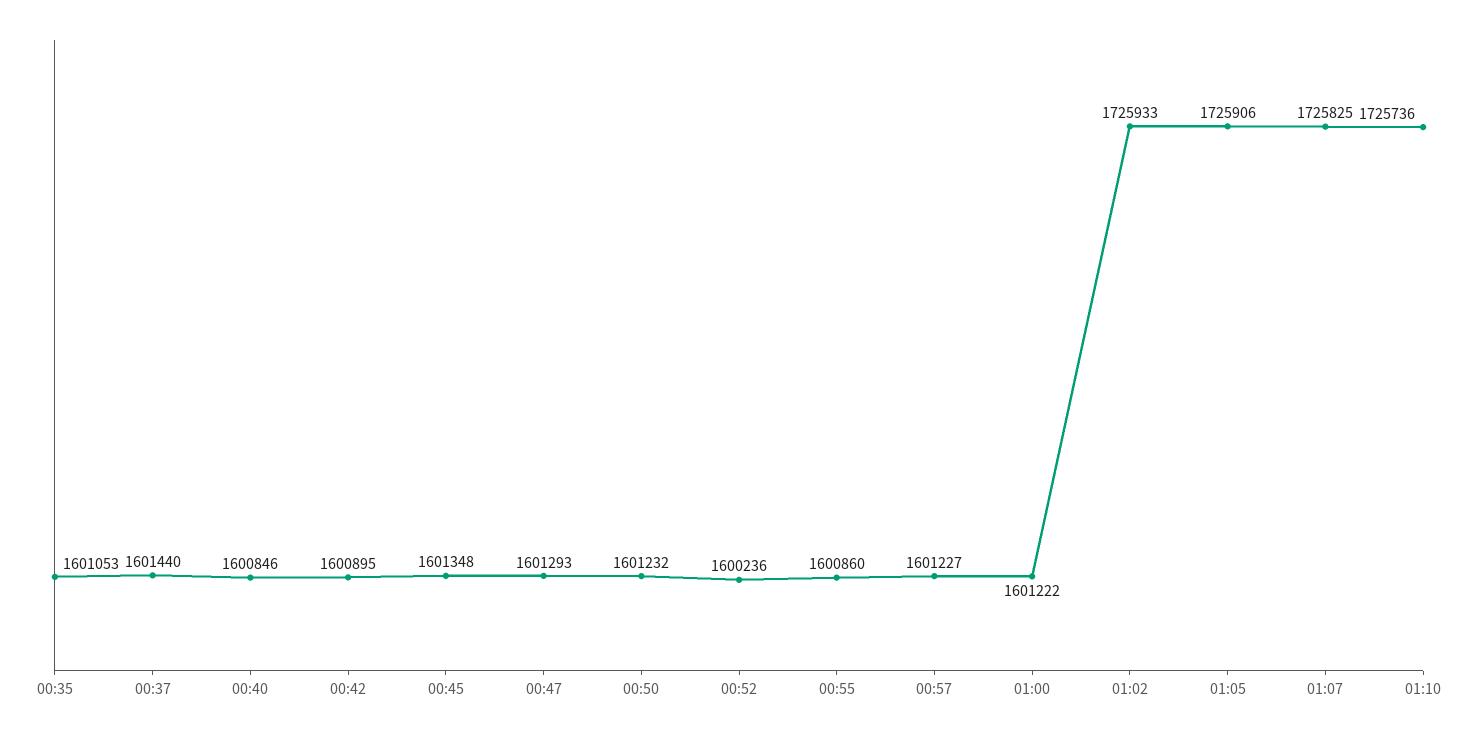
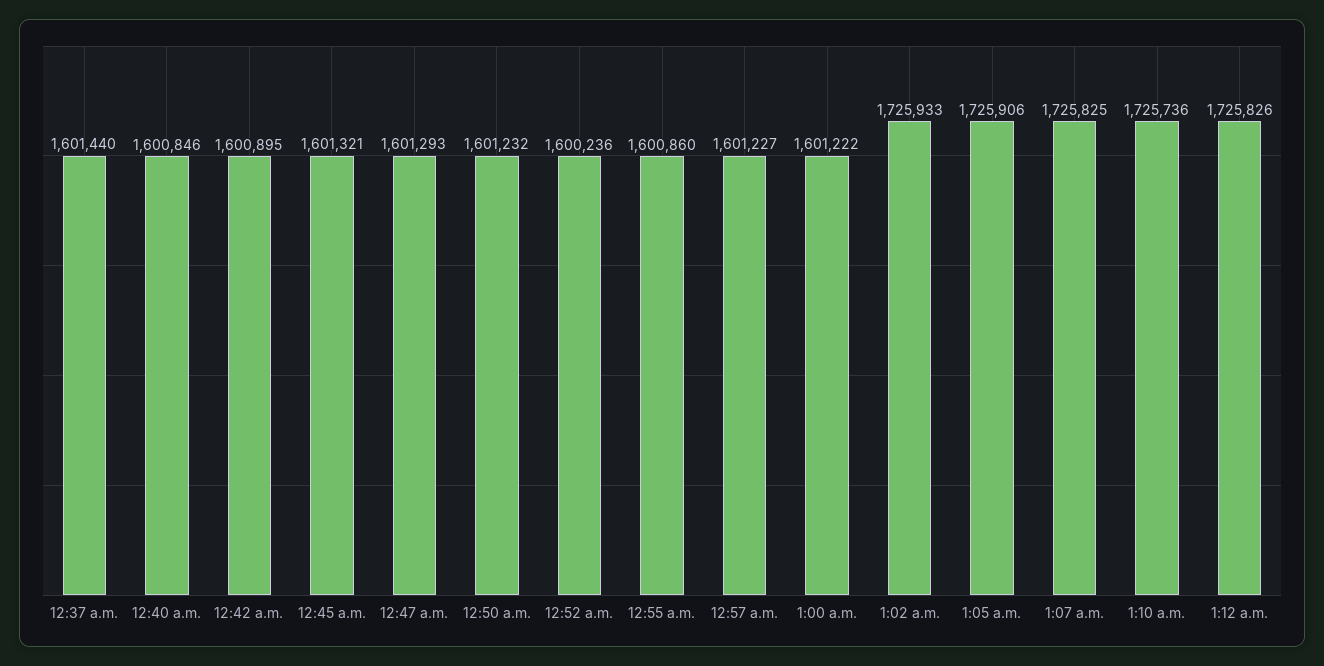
00:35: 1601053 -> none
00:45: 1601348 -> 1601321
1:12 a.m.: none -> 1725826

